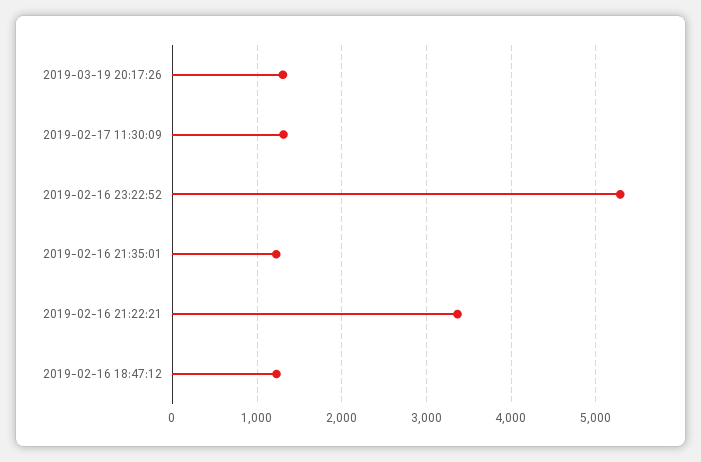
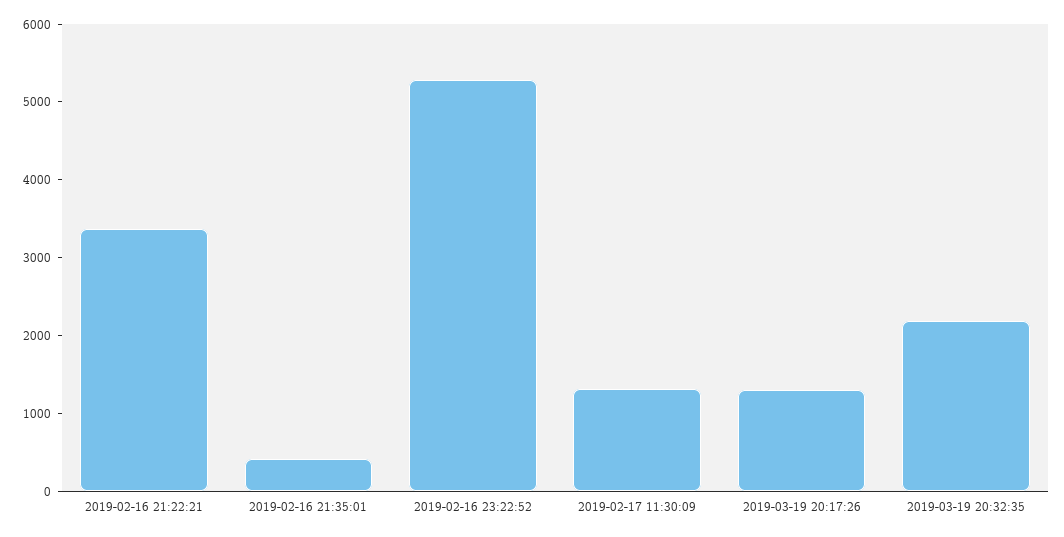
2019-02-16 21:35:01: 1200 -> 400
2019-02-16 18:47:12: 1200 -> none
2019-03-19 20:32:35: none -> 2200

